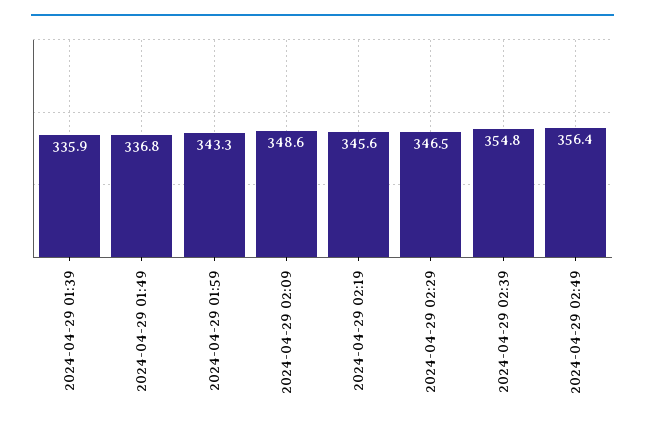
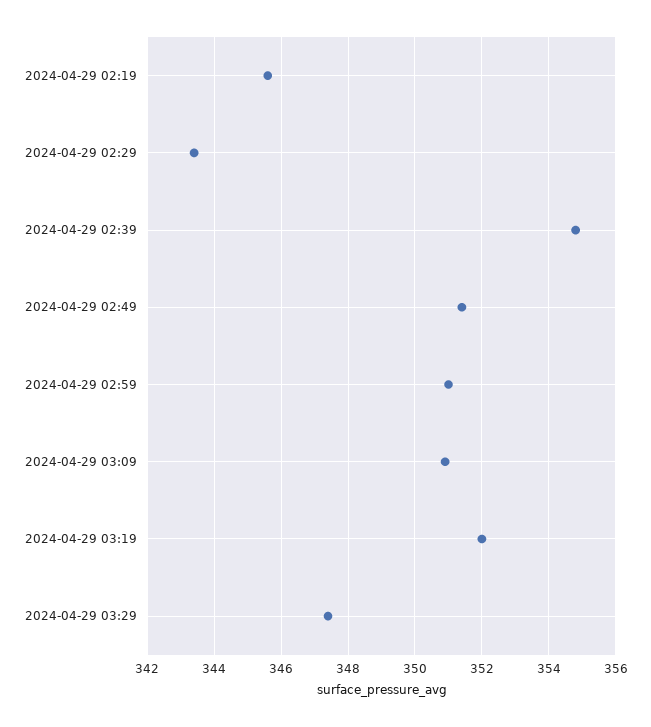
2024-04-29 01:39: 335.9 -> none
2024-04-29 01:49: 336.8 -> none
2024-04-29 01:59: 343.3 -> none
2024-04-29 02:09: 348.6 -> none
2024-04-29 02:29: 346.5 -> 343.5
2024-04-29 02:49: 356.4 -> 351.5
2024-04-29 02:59: none -> 351
2024-04-29 03:09: none -> 351
2024-04-29 03:19: none -> 352
2024-04-29 03:29: none -> 347.5

